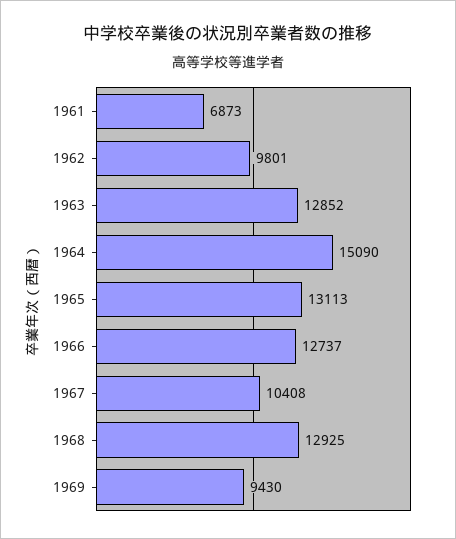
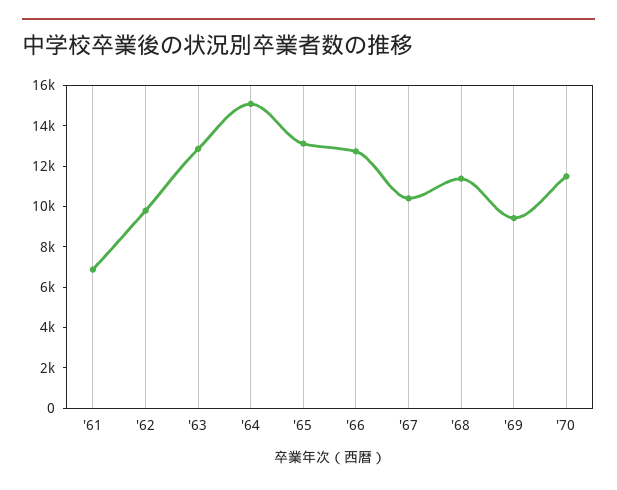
1968: 12925 -> 11500
'70: none -> 11500

